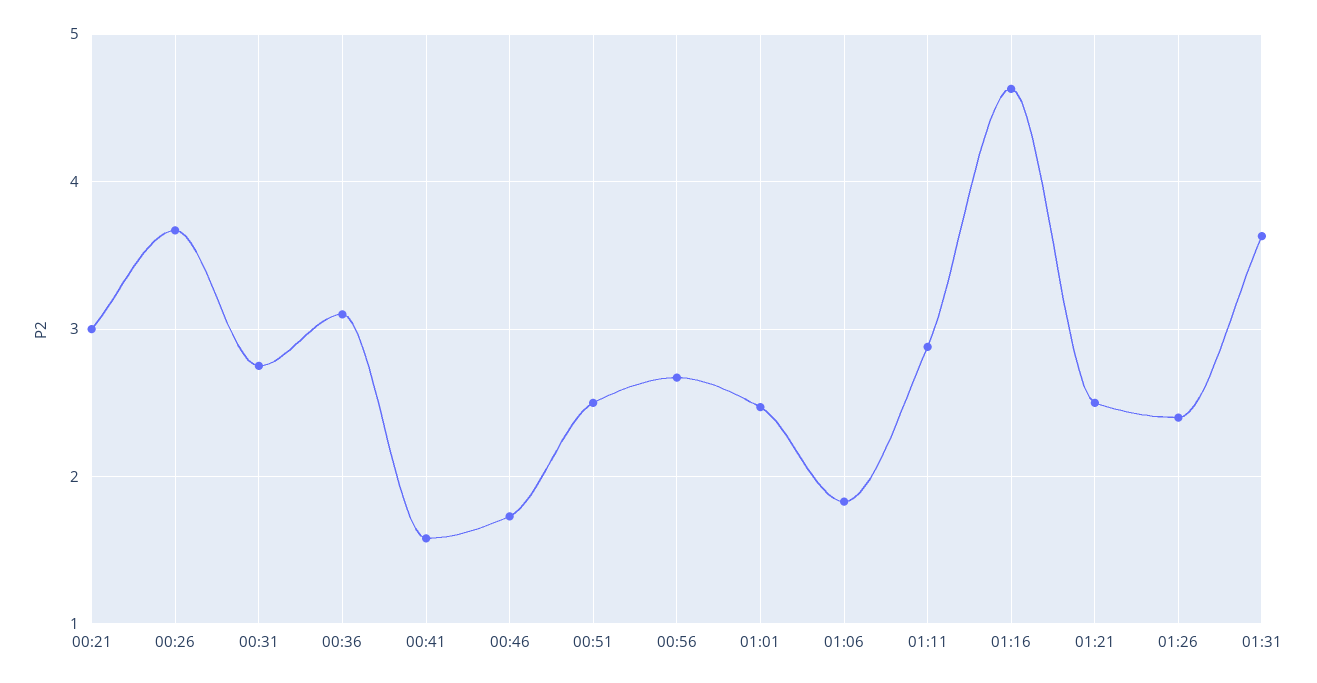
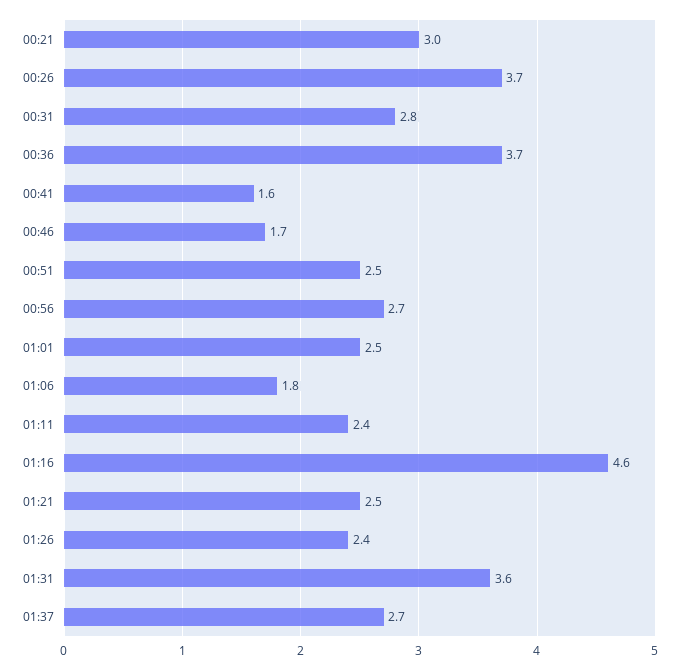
00:36: 3.1 -> 3.7
01:11: 2.9 -> 2.4
01:37: none -> 2.7

